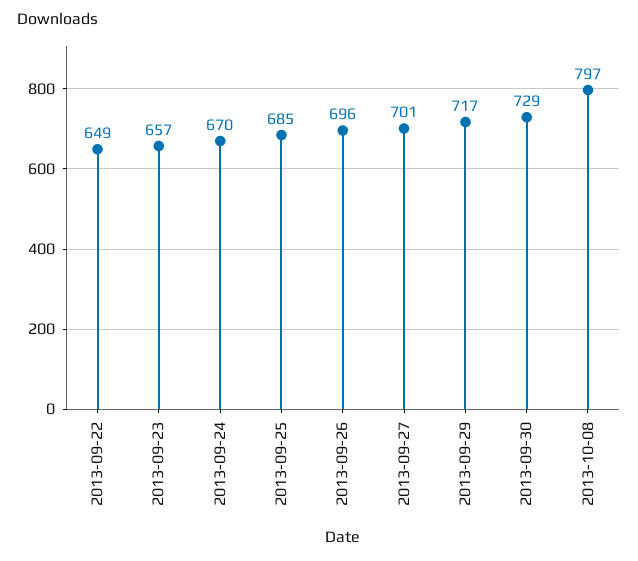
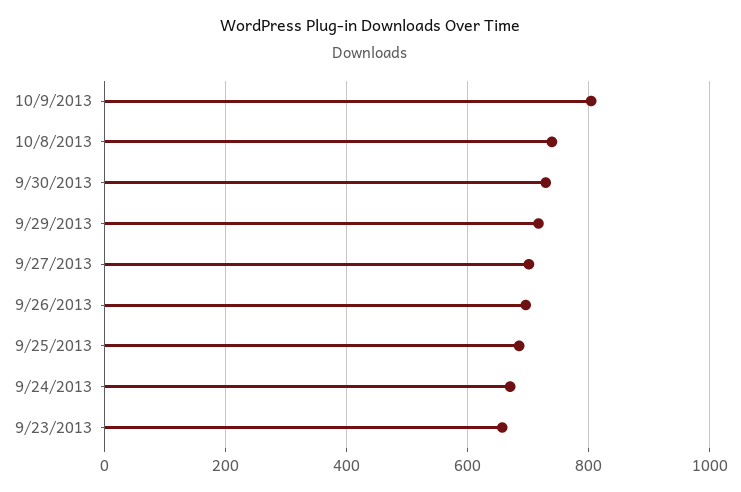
2013-09-22: 649 -> none
2013-10-08: 797 -> 740
10/9/2013: none -> 800

